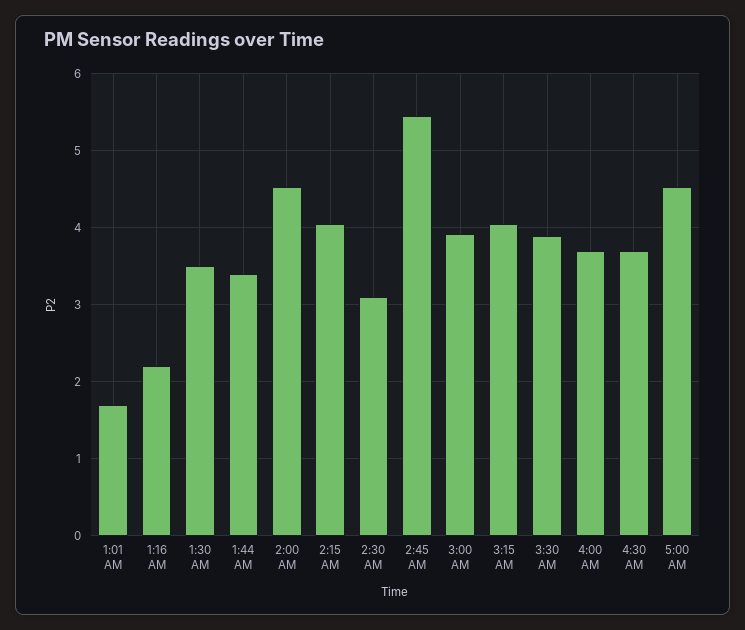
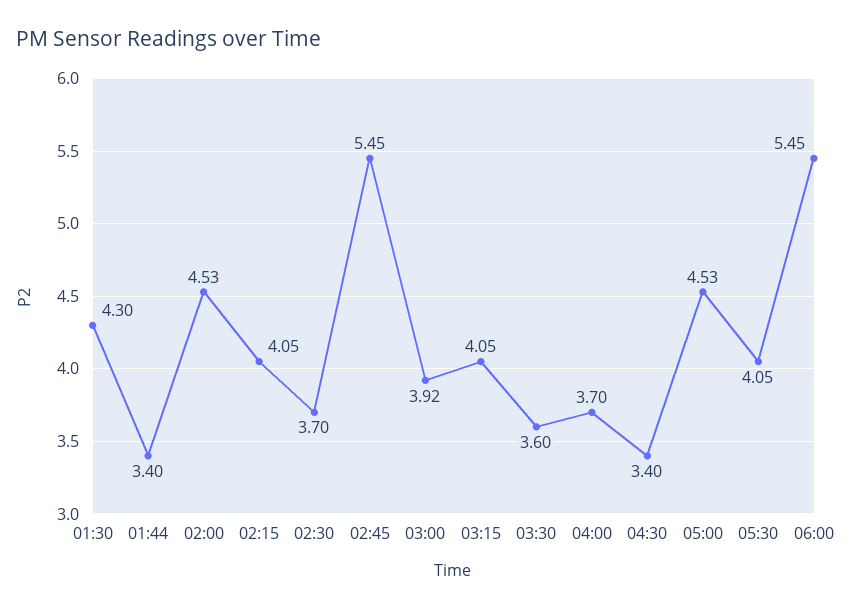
1:01 AM: 1.7 -> none
1:16 AM: 2.2 -> none
1:30 AM: 3.5 -> 4.3
2:30 AM: 3.1 -> 3.7
3:30 AM: 3.9 -> 3.6
4:30 AM: 3.7 -> 3.4
05:30: none -> 4.05
06:00: none -> 5.45

